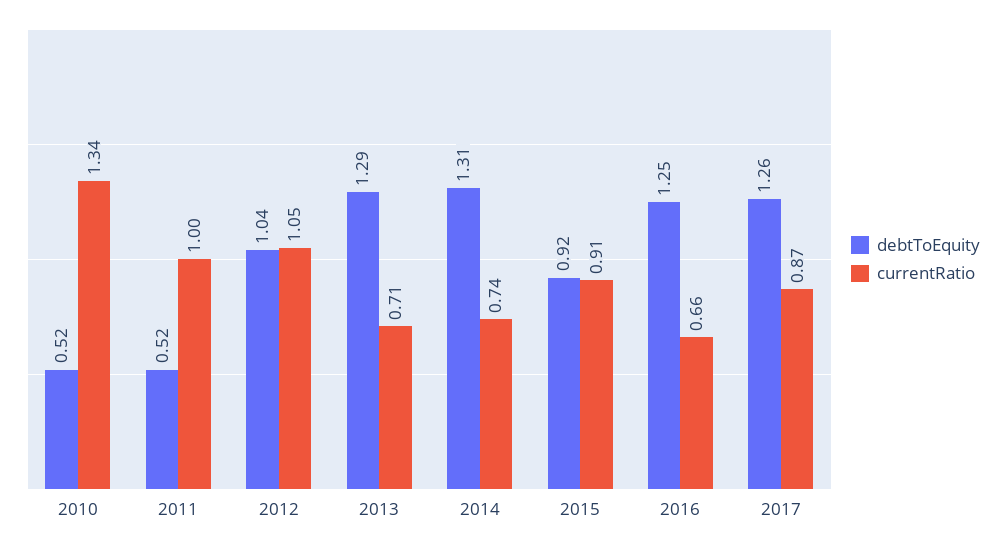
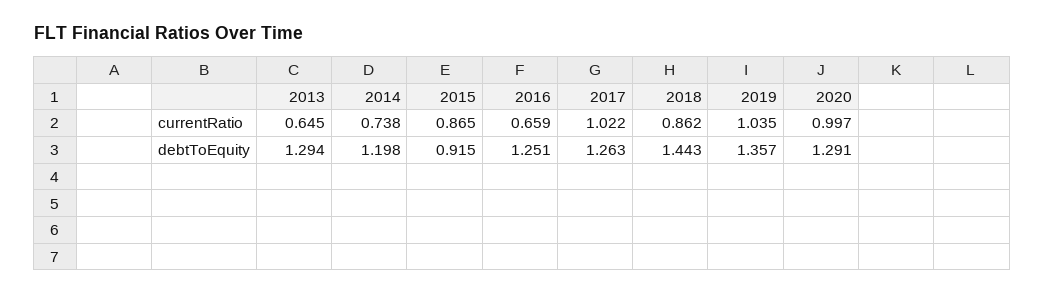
debtToEquity, 2010: 0.52 -> none
currentRatio, 2010: 1.34 -> none
debtToEquity, 2011: 0.52 -> none
currentRatio, 2011: 1 -> none
debtToEquity, 2012: 1.04 -> none
currentRatio, 2012: 1.05 -> none
currentRatio, 2013: 0.71 -> 0.645
debtToEquity, 2014: 1.31 -> 1.198
currentRatio, 2015: 0.91 -> 0.865
currentRatio, 2017: 0.87 -> 1.022
currentRatio, 2018: none -> 0.862
currentRatio, 2019: none -> 1.035
currentRatio, 2020: none -> 0.997
debtToEquity, 2018: none -> 1.443
debtToEquity, 2019: none -> 1.357
debtToEquity, 2020: none -> 1.291

